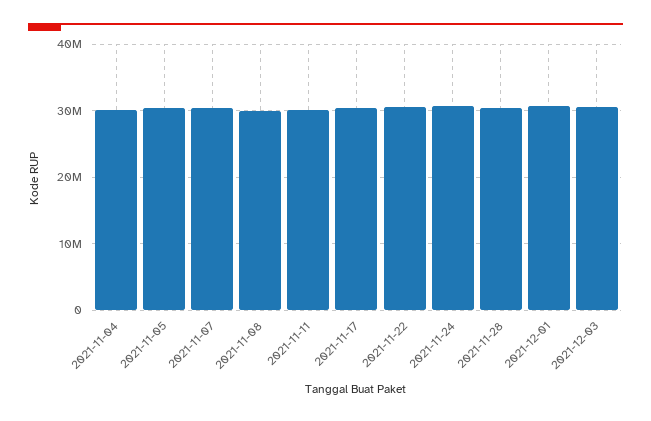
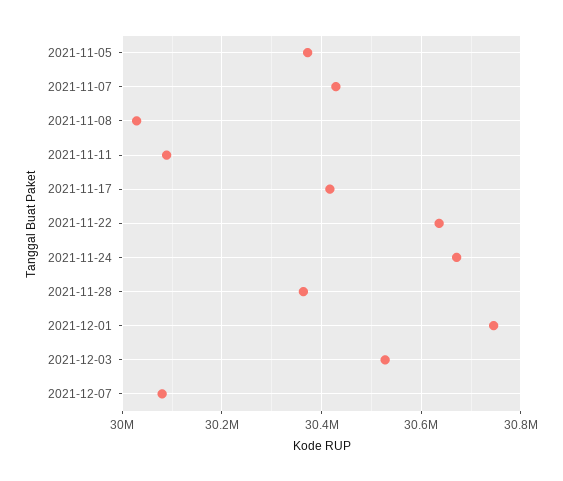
2021-11-04: 30000000 -> none
2021-12-07: none -> 30080000

